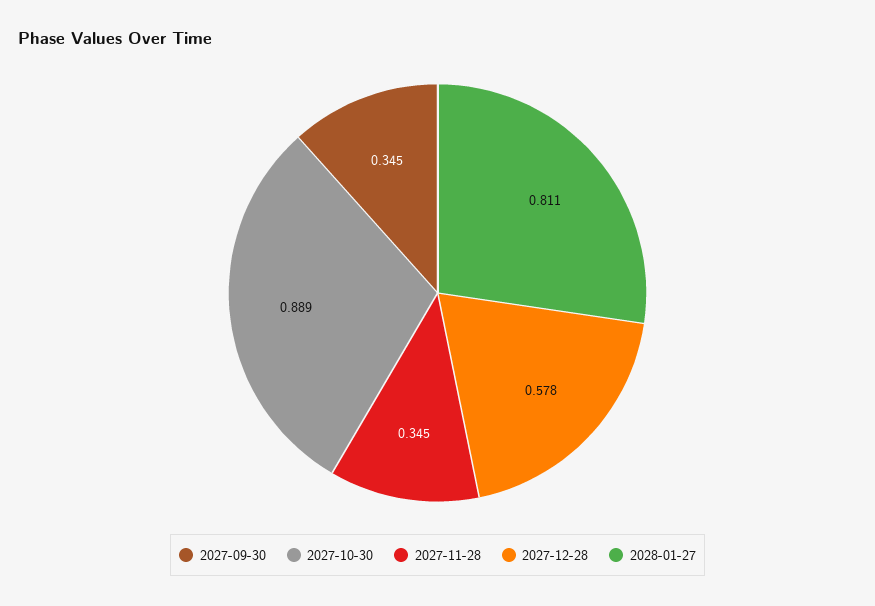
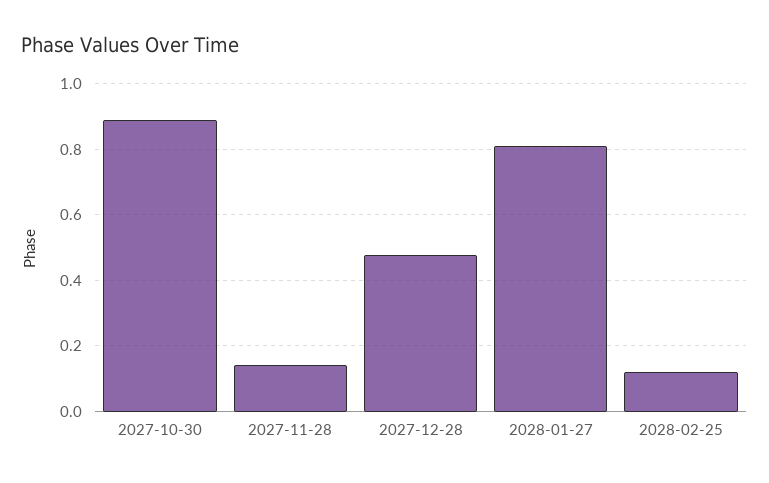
2027-09-30: 0.345 -> none
2027-11-28: 0.345 -> 0.14
2027-12-28: 0.578 -> 0.48
2028-02-25: none -> 0.12

